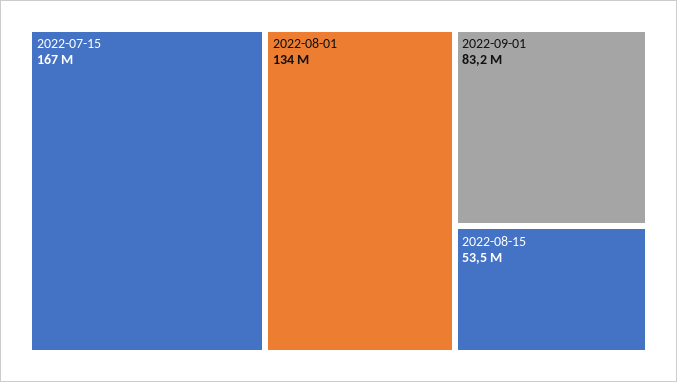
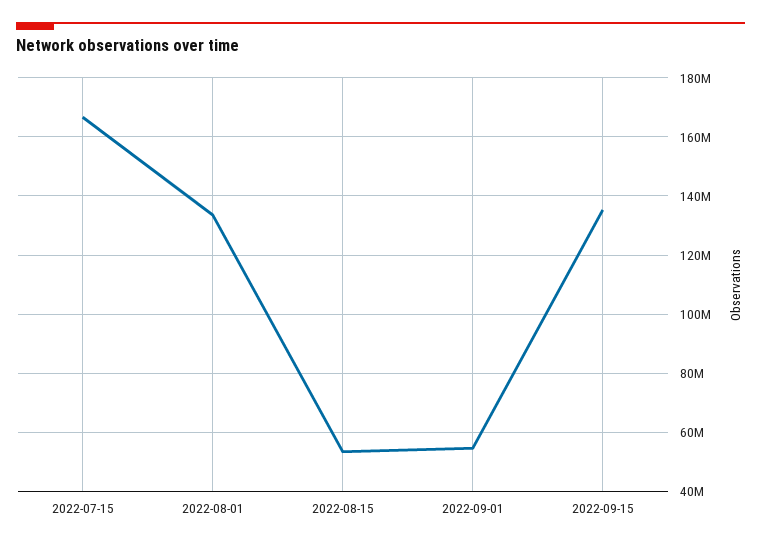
2022-09-01: 83200000 -> 55000000
2022-09-15: none -> 135000000

